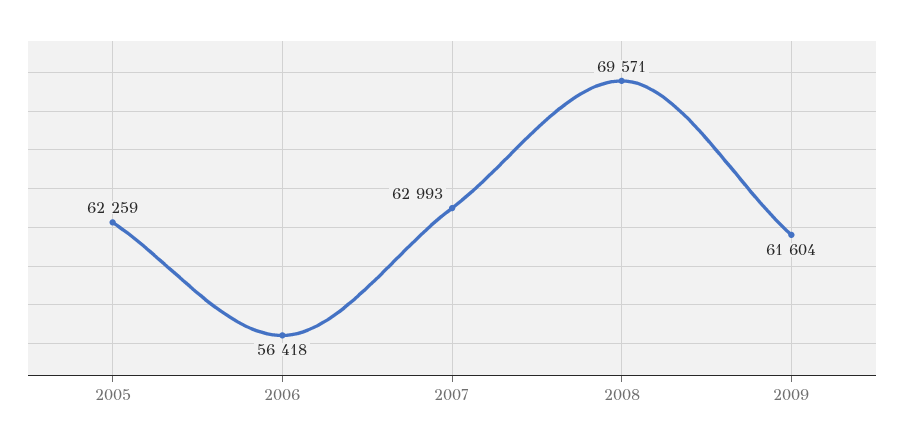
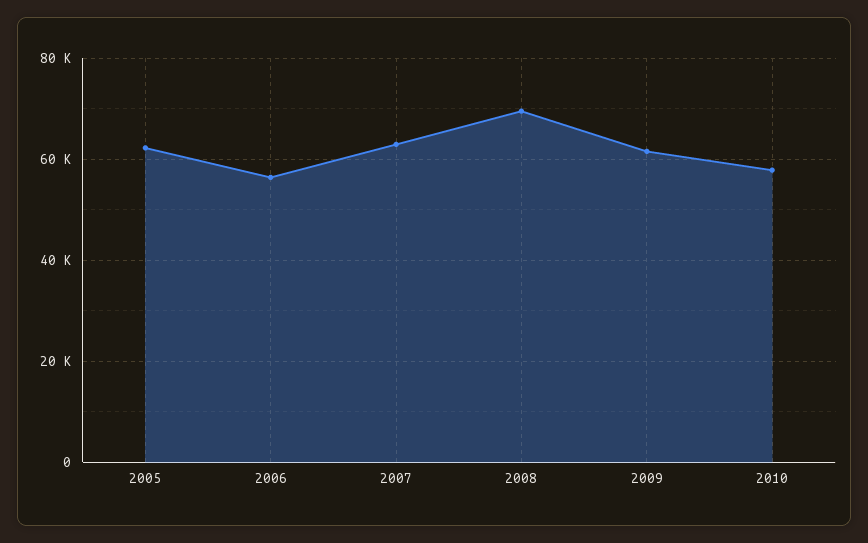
2010: none -> 58000

